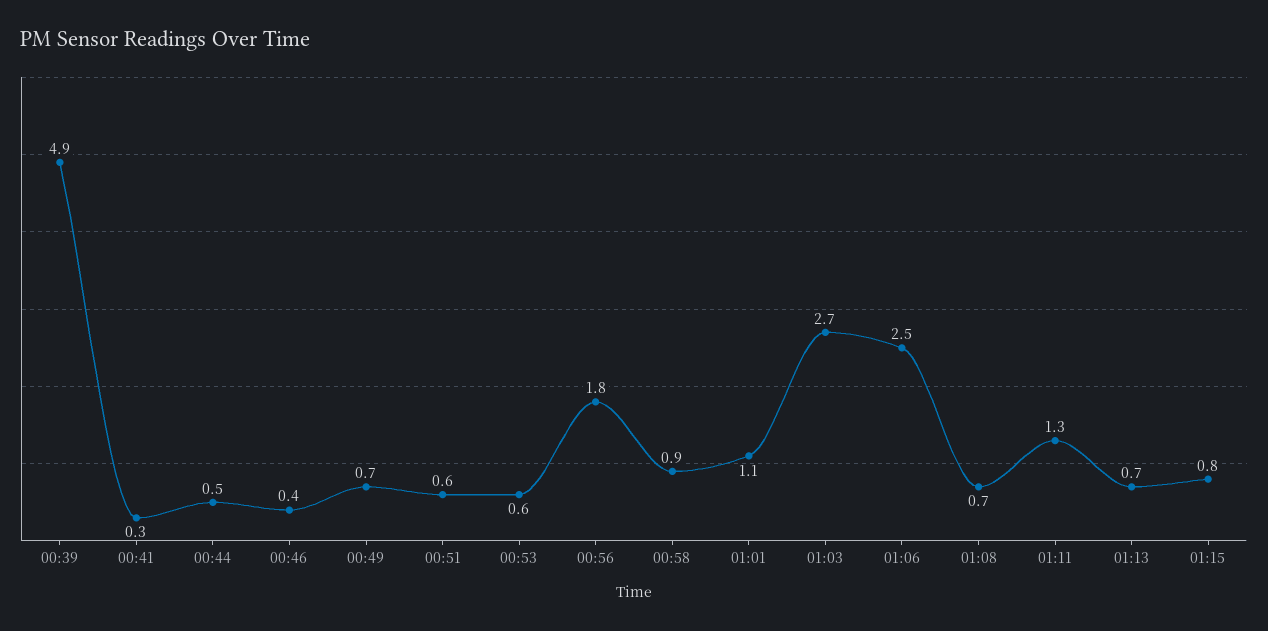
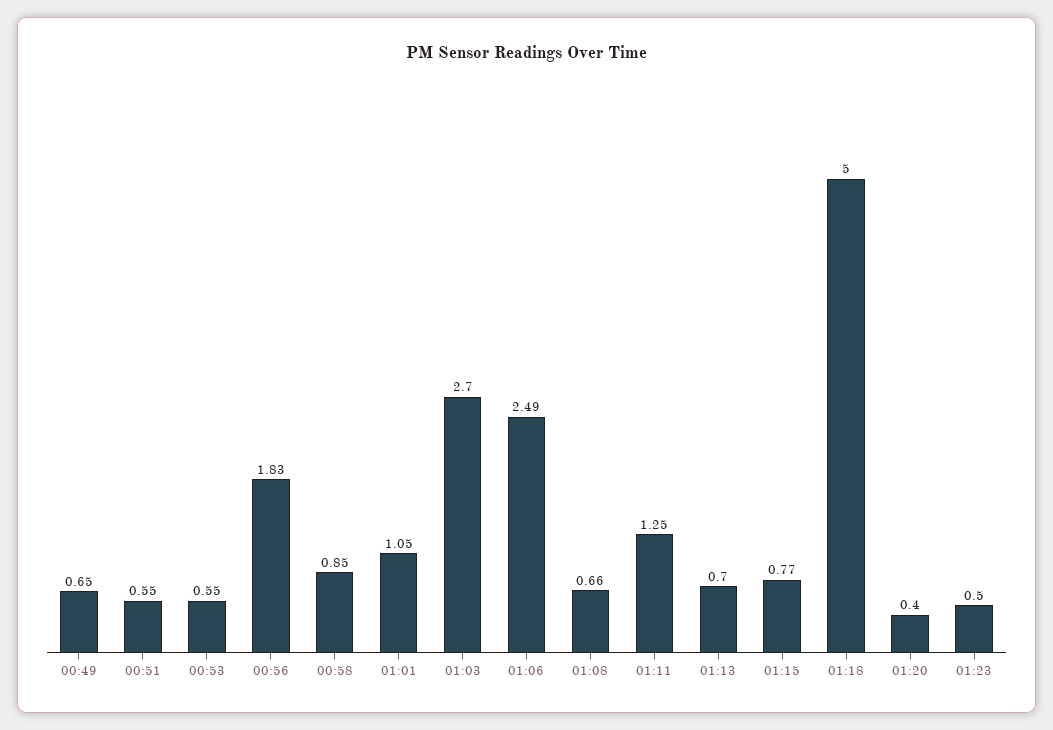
00:39: 4.9 -> none
00:41: 0.3 -> none
00:44: 0.5 -> none
00:46: 0.4 -> none
01:18: none -> 5
01:20: none -> 0.4
01:23: none -> 0.5

